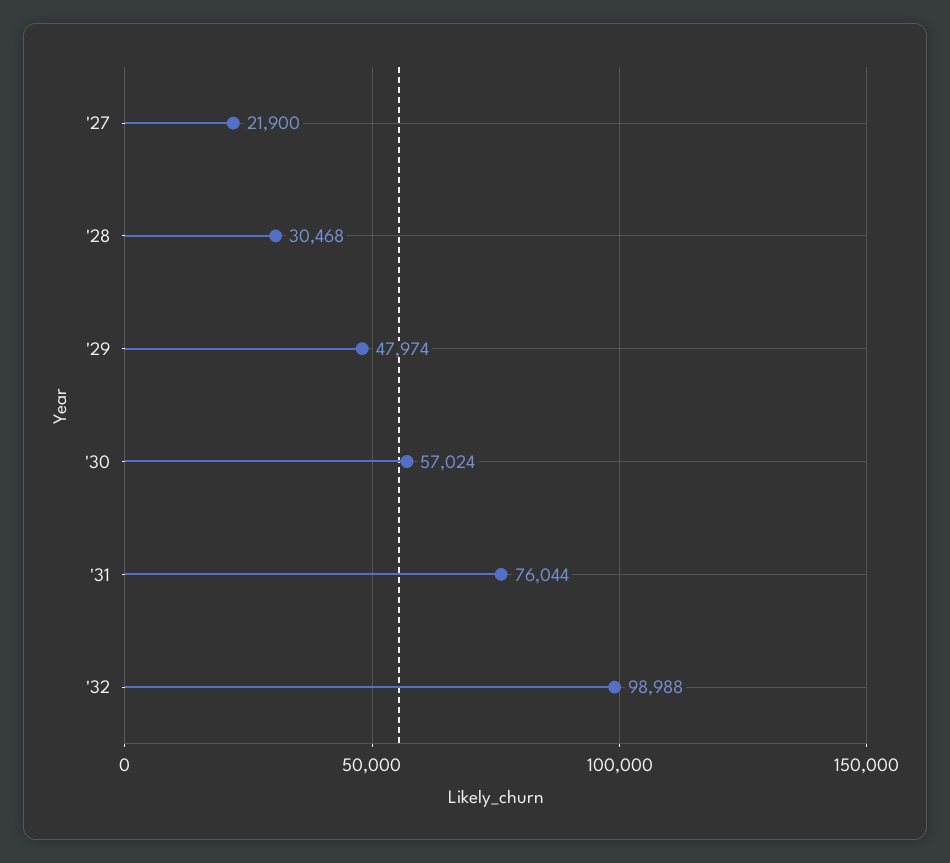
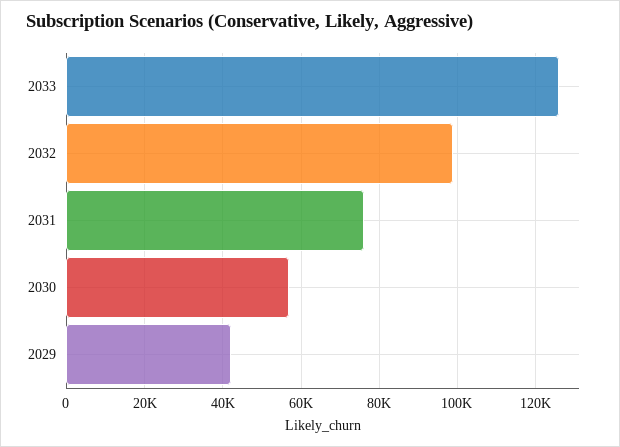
'27: 21900 -> none
'28: 30468 -> none
'29: 47974 -> 42000
2033: none -> 126000

